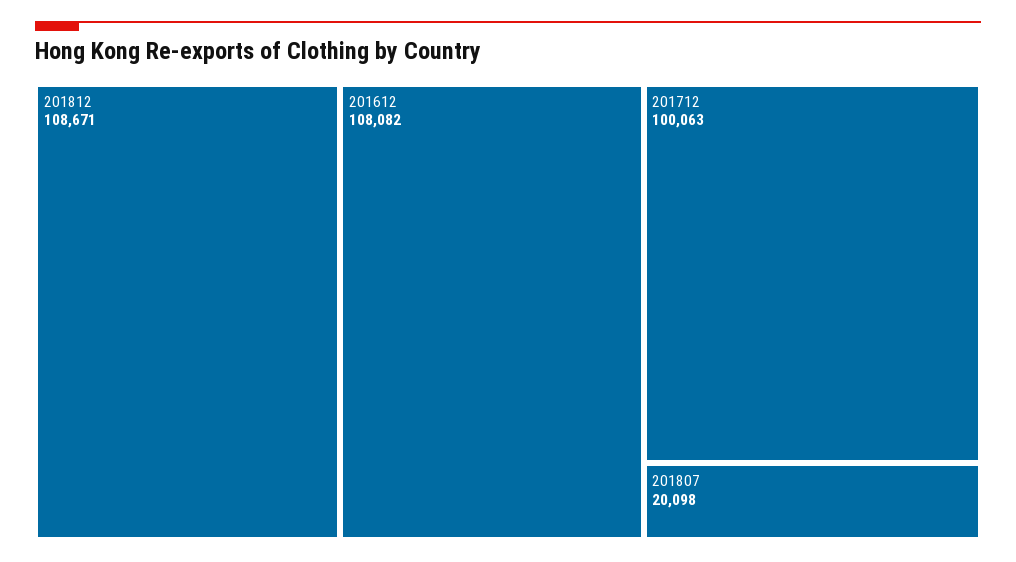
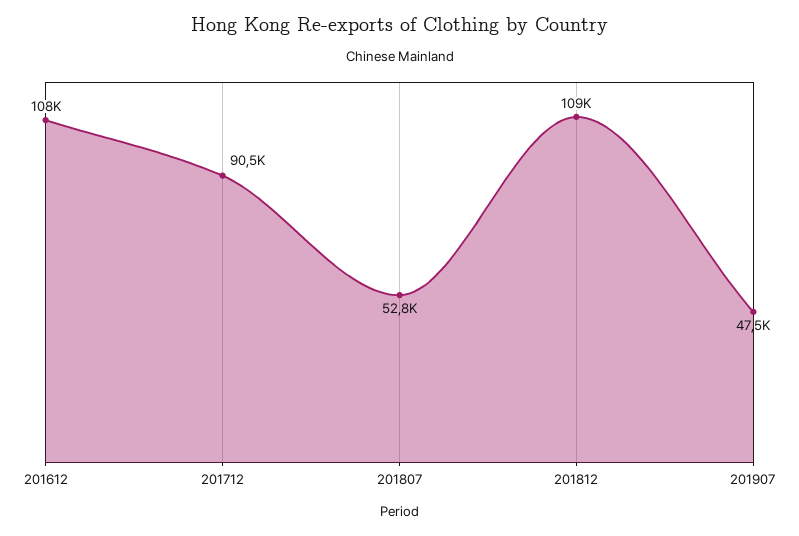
201712: 100063 -> 90500
201807: 20098 -> 52800
201907: none -> 47500

